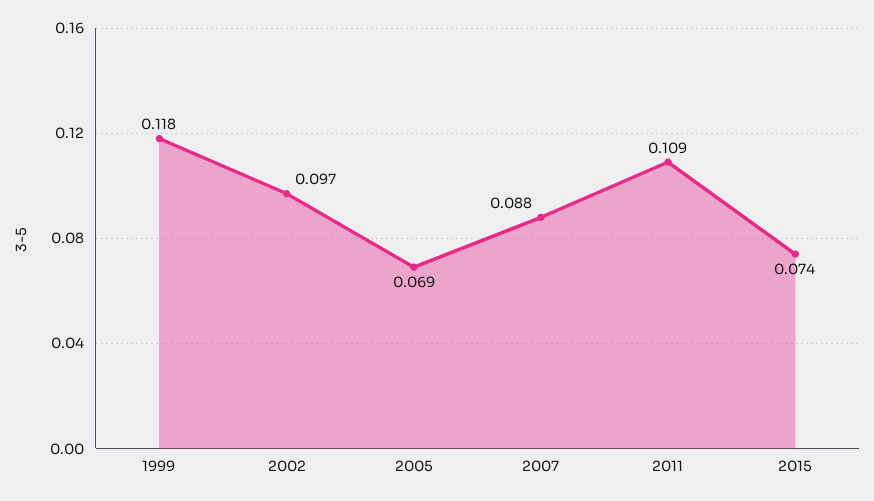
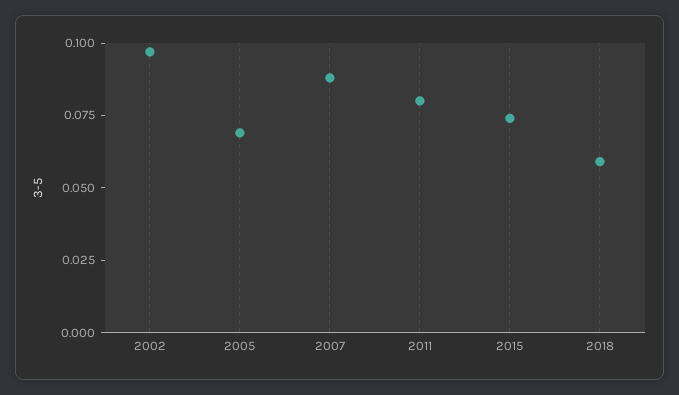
1999: 0.118 -> none
2011: 0.109 -> 0.08
2018: none -> 0.06

